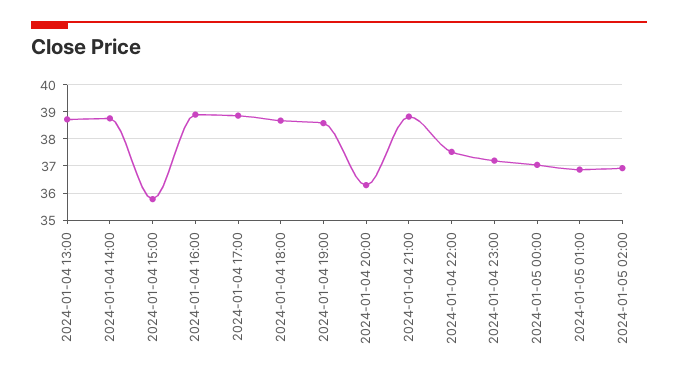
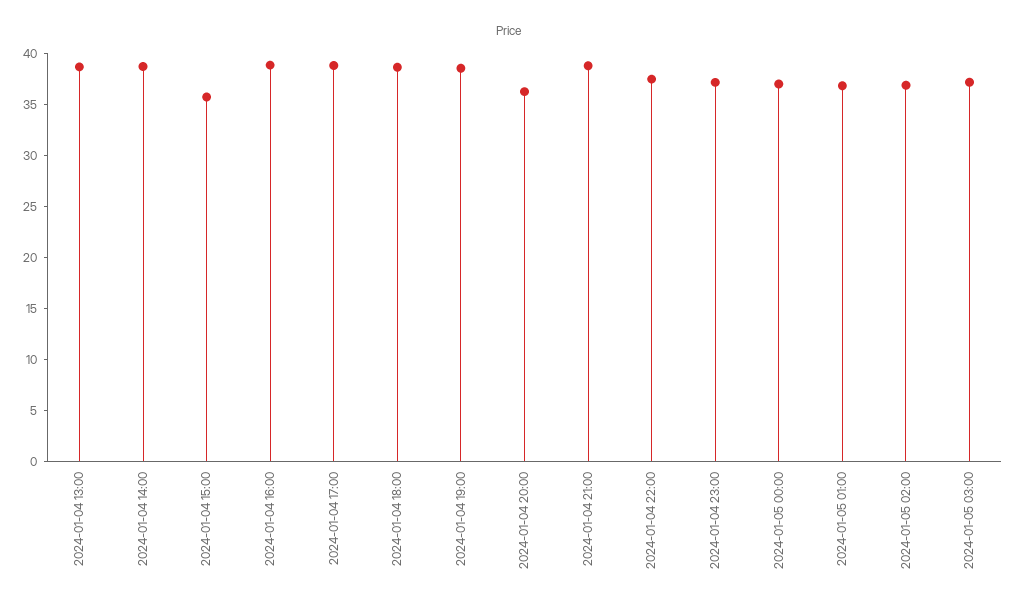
2024-01-05 03:00: none -> 37

